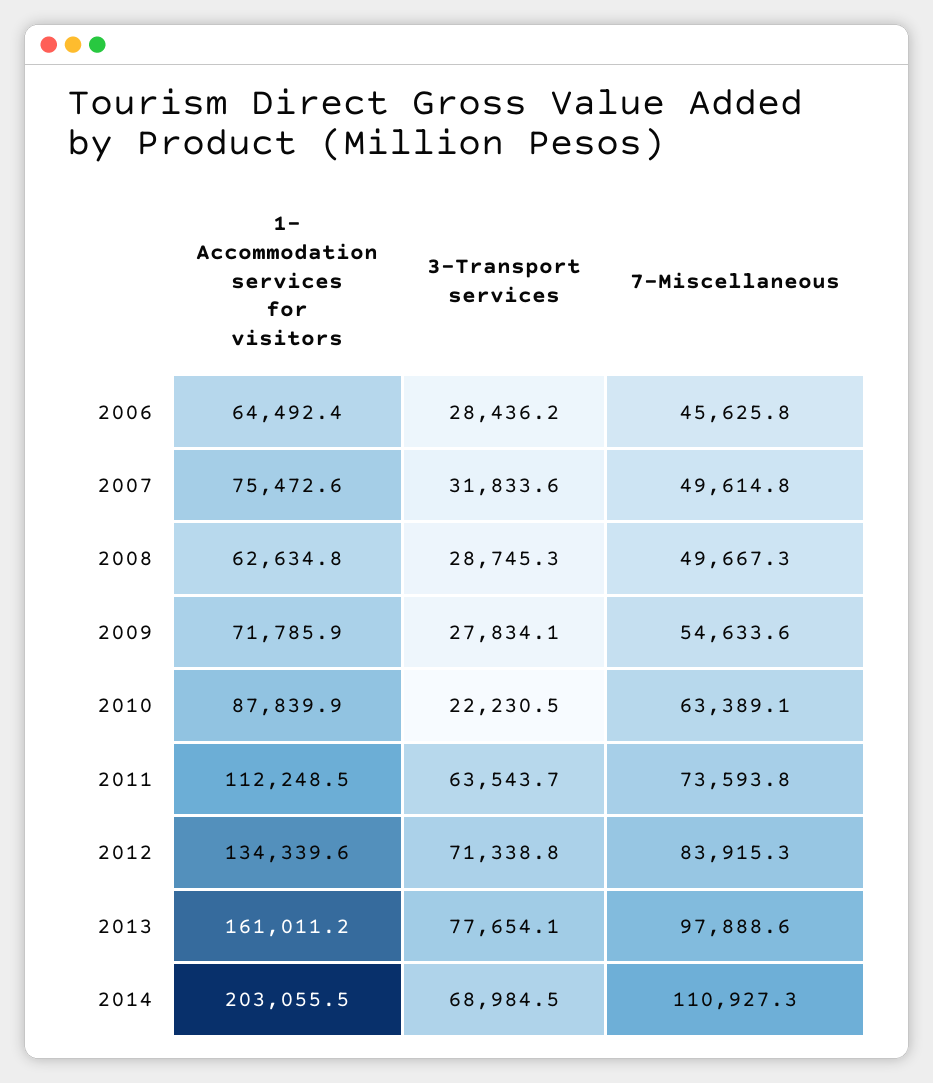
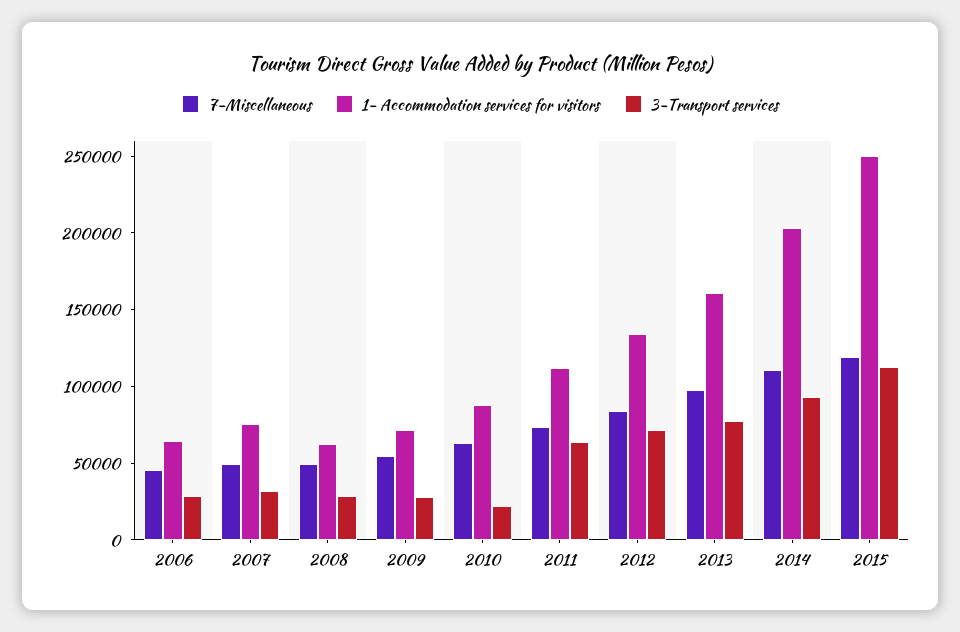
3-Transport services, 2014: 68984.5 -> 90000
7-Miscellaneous, 2015: none -> 120000
1- Accommodation services for visitors, 2015: none -> 250000
3-Transport services, 2015: none -> 110000

